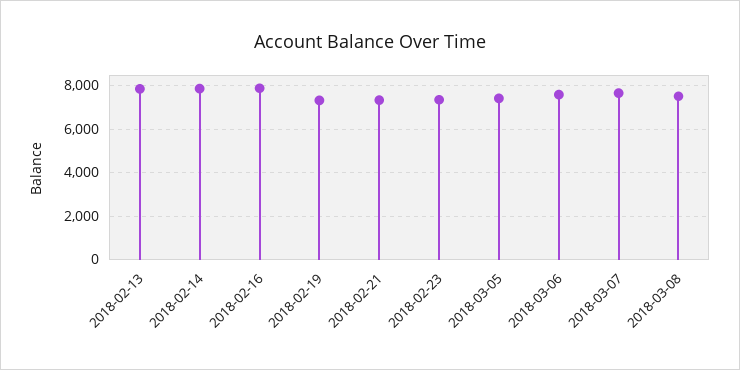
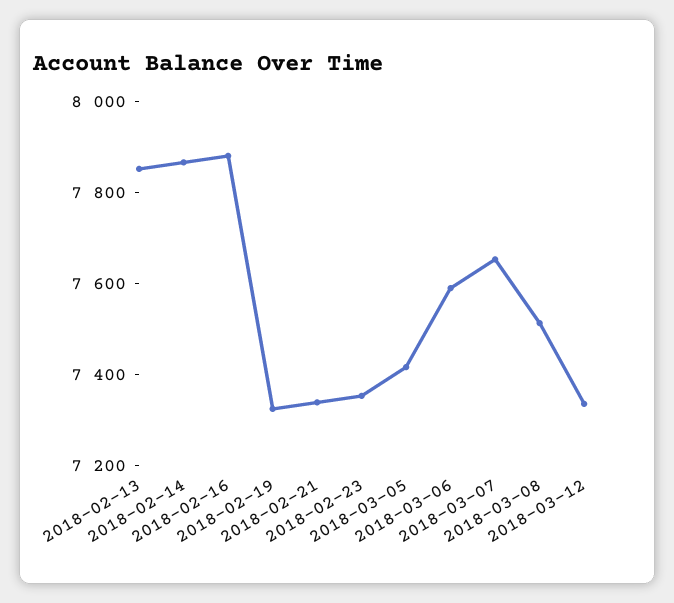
2018-03-12: none -> 7350

